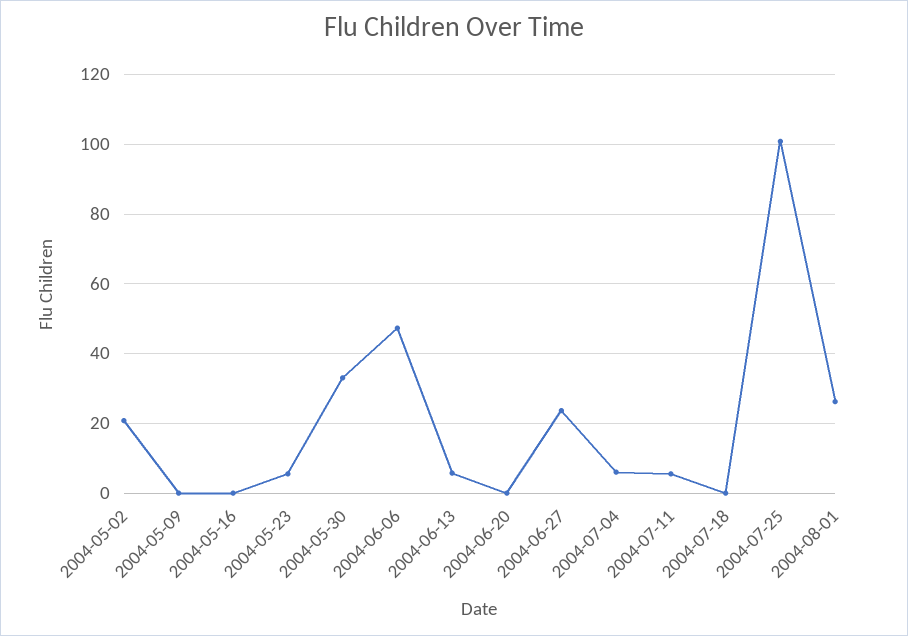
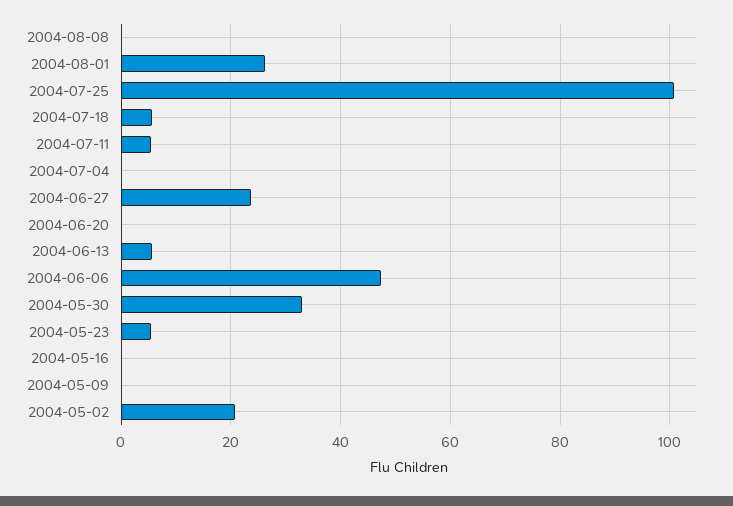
2004-07-04: 6 -> 0
2004-07-18: 0 -> 6
2004-08-08: none -> 0

